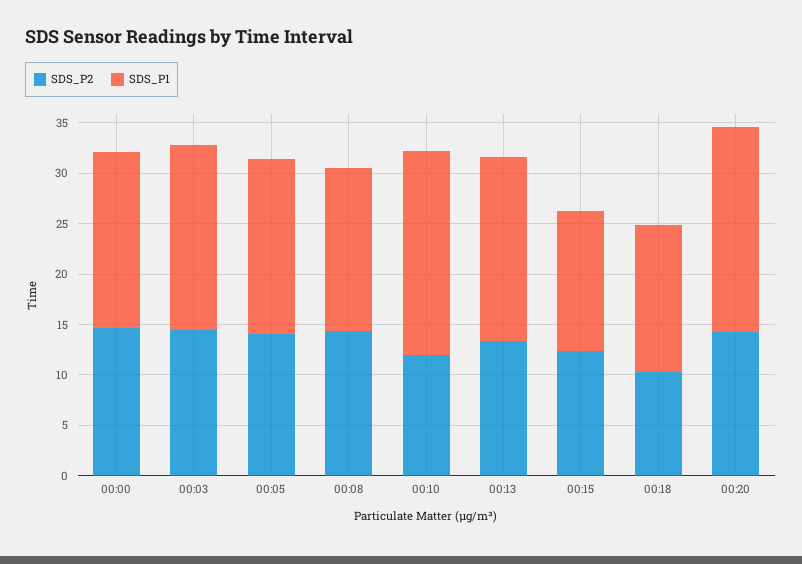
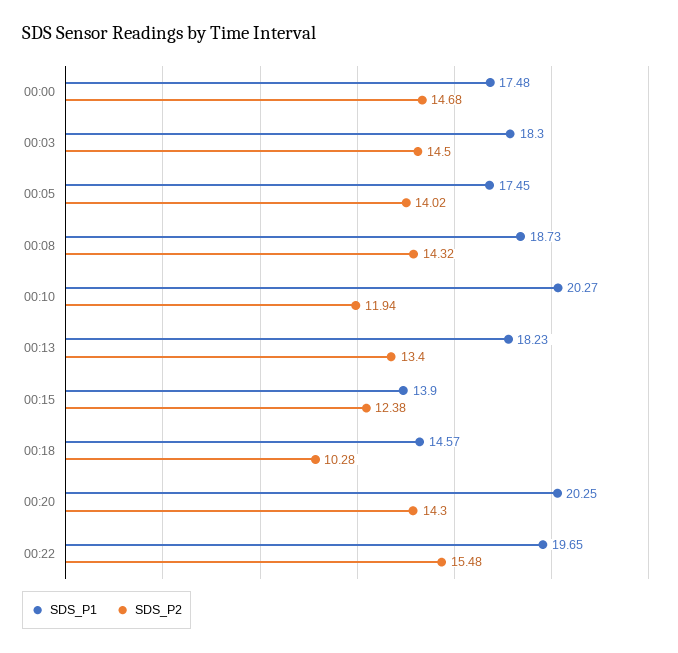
SDS_P1, 00:08: 16 -> 18.73
SDS_P1, 00:22: none -> 19.65
SDS_P2, 00:22: none -> 15.48

